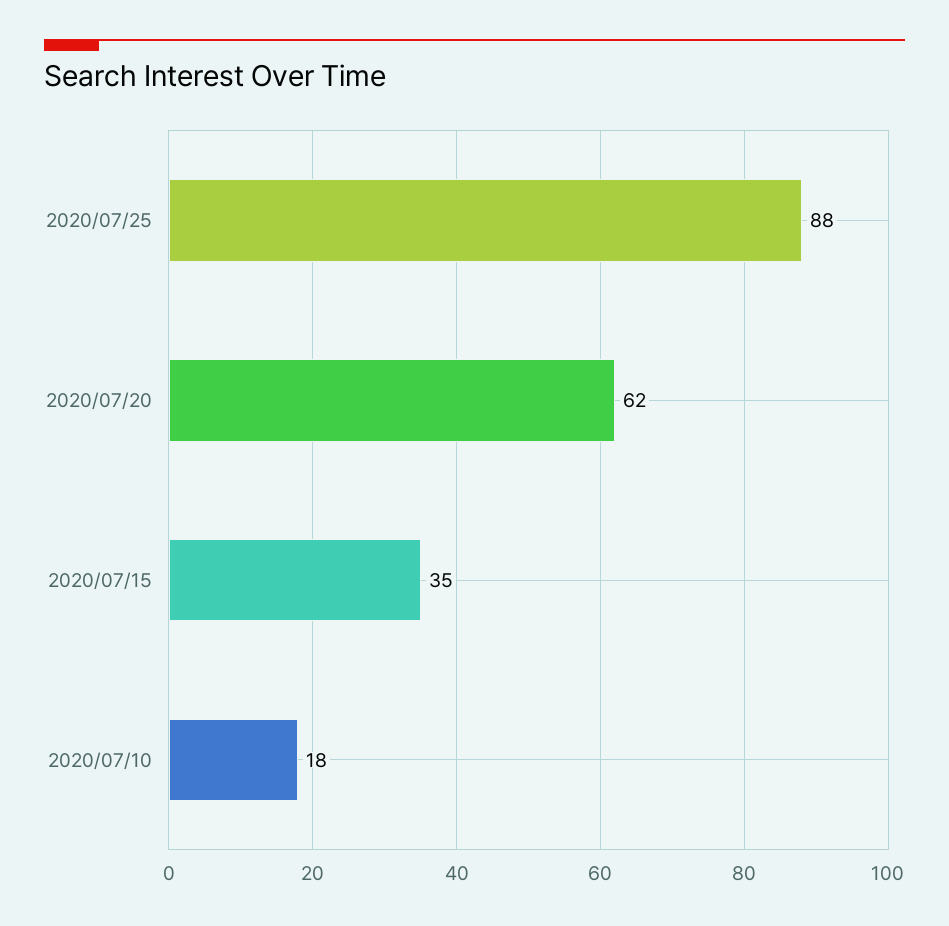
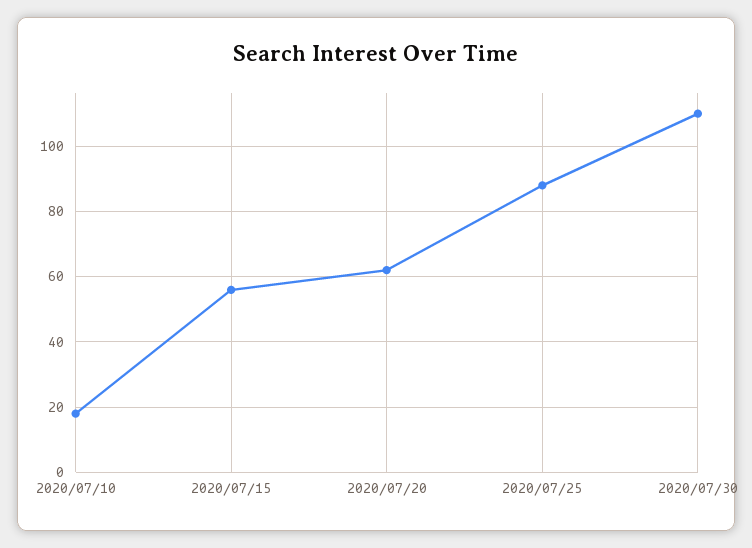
2020/07/15: 35 -> 55
2020/07/30: none -> 110

